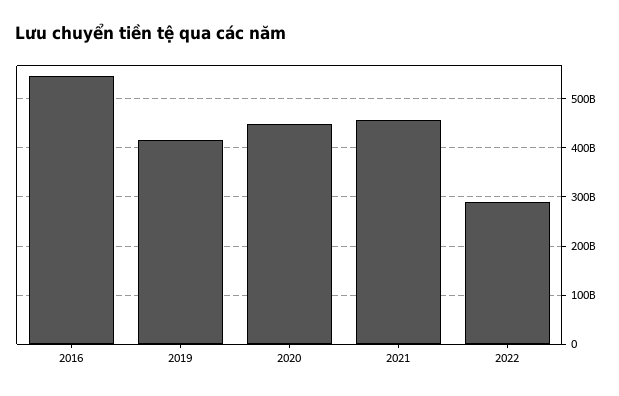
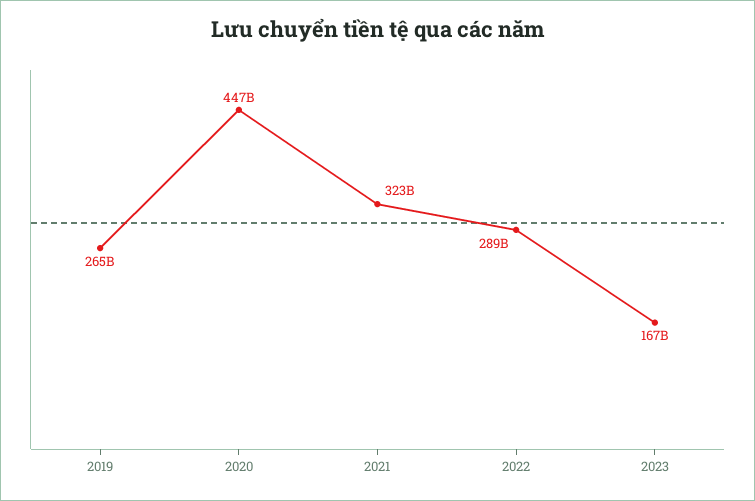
2016: 540000000000 -> none
2019: 420000000000 -> 265000000000
2021: 460000000000 -> 323000000000
2023: none -> 167000000000

